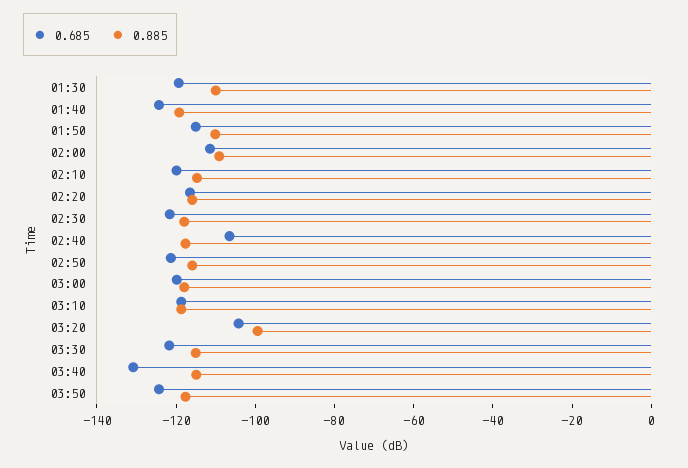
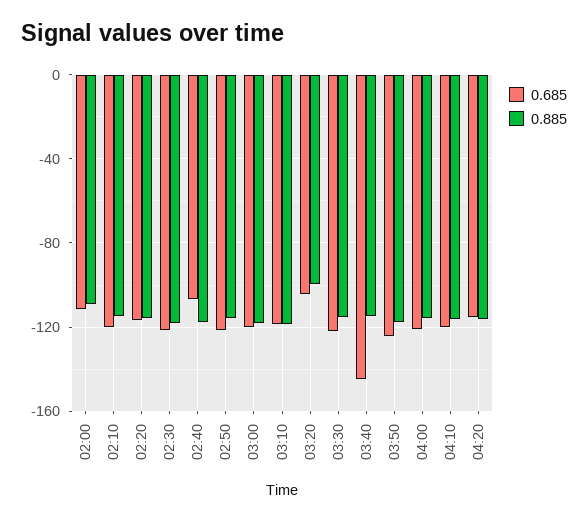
0.685, 01:30: -120 -> none
0.885, 01:30: -110 -> none
0.685, 01:40: -125 -> none
0.885, 01:40: -120 -> none
0.685, 01:50: -115 -> none
0.885, 01:50: -110 -> none
0.685, 03:40: -130 -> -145
0.685, 04:00: none -> -120
0.885, 04:00: none -> -115
0.685, 04:10: none -> -120
0.885, 04:10: none -> -115
0.685, 04:20: none -> -115
0.885, 04:20: none -> -115

